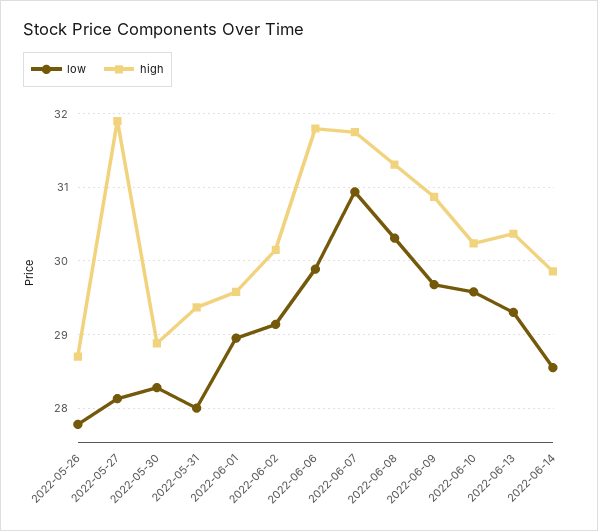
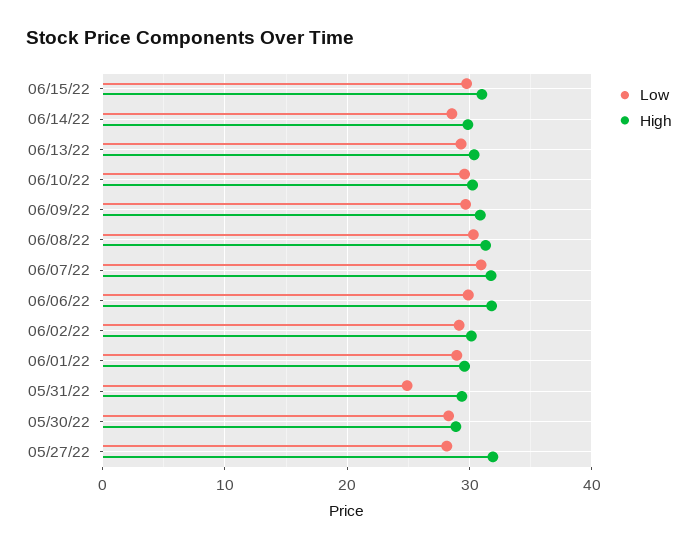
low, 2022-05-26: 27.8 -> none
high, 2022-05-26: 28.7 -> none
low, 2022-05-31: 28 -> 25
low, 06/15/22: none -> 30
high, 06/15/22: none -> 31

